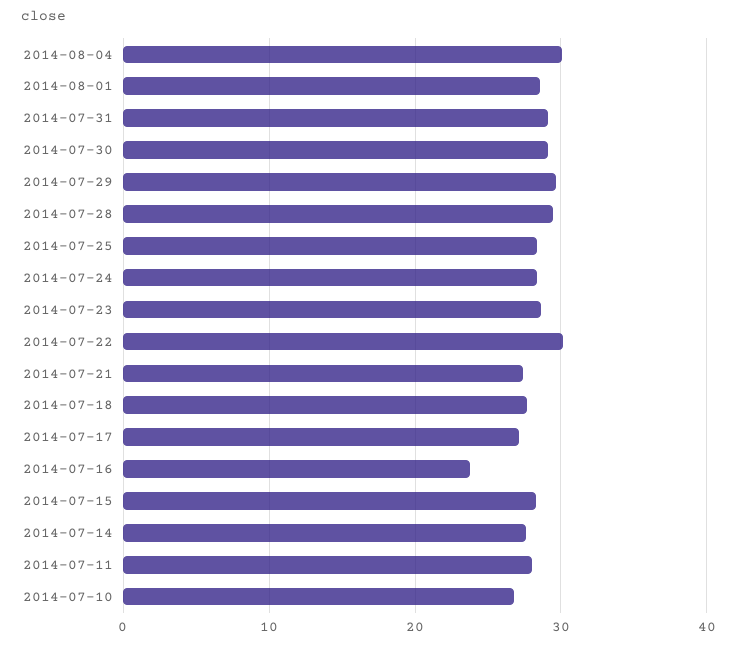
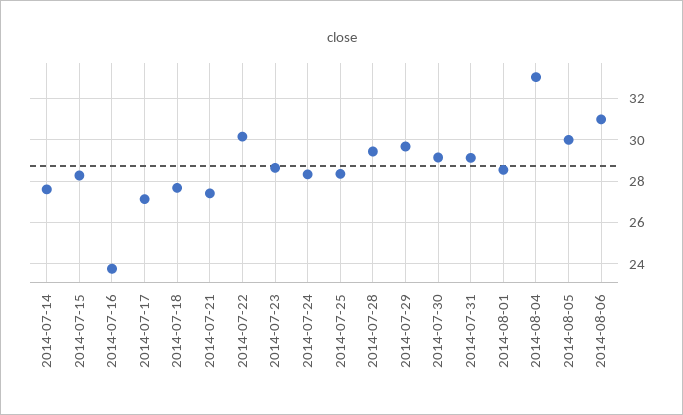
2014-08-04: 30 -> 33
2014-07-11: 28 -> none
2014-07-10: 27 -> none
2014-08-05: none -> 30
2014-08-06: none -> 31

